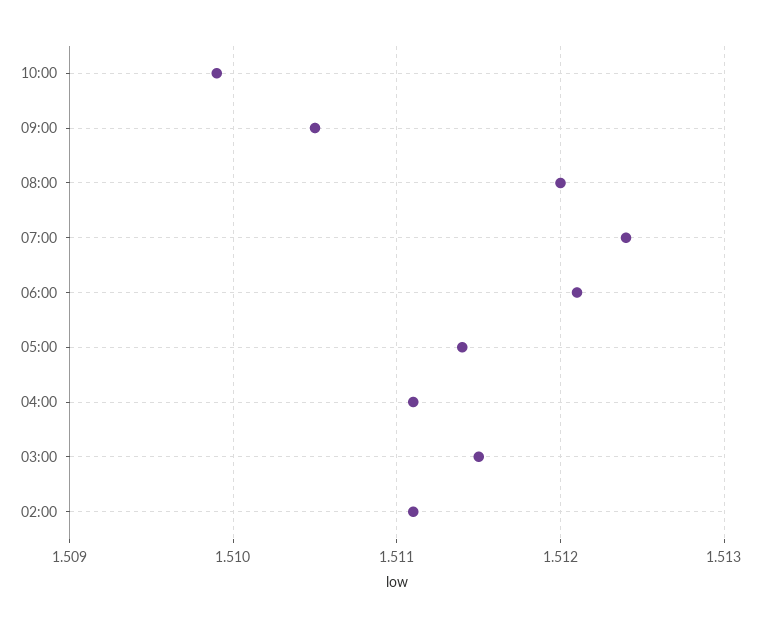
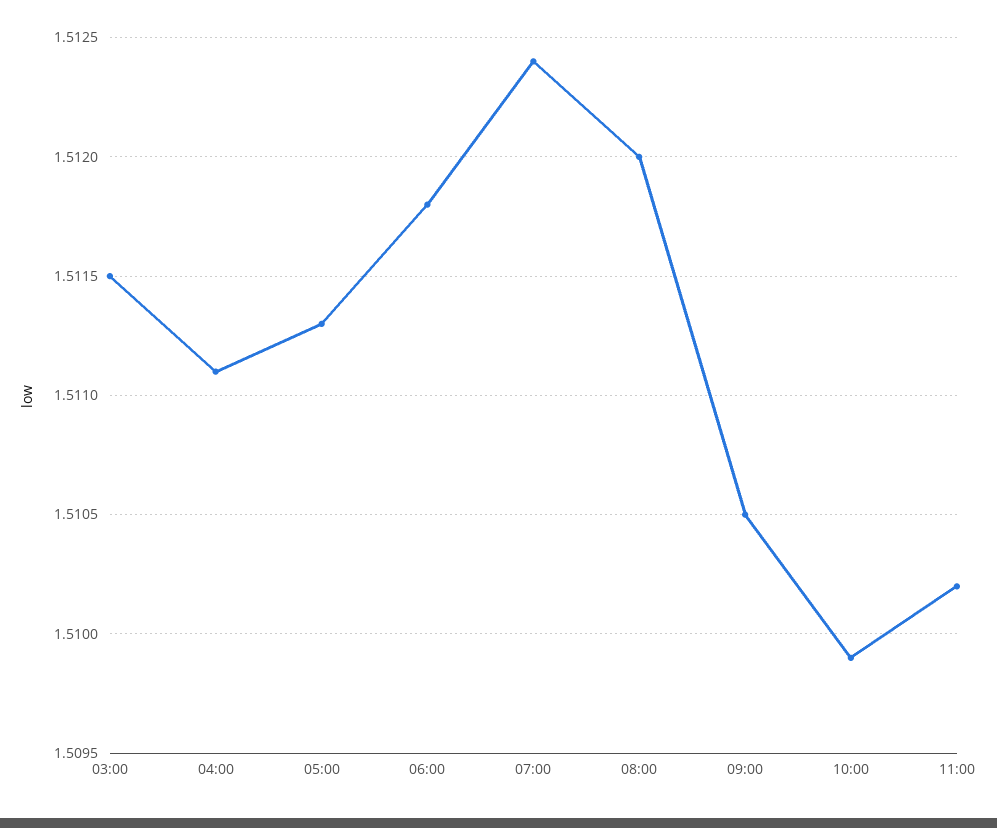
06:00: 1.5121 -> 1.5118
05:00: 1.5114 -> 1.5113
02:00: 1.5111 -> none
11:00: none -> 1.5102

